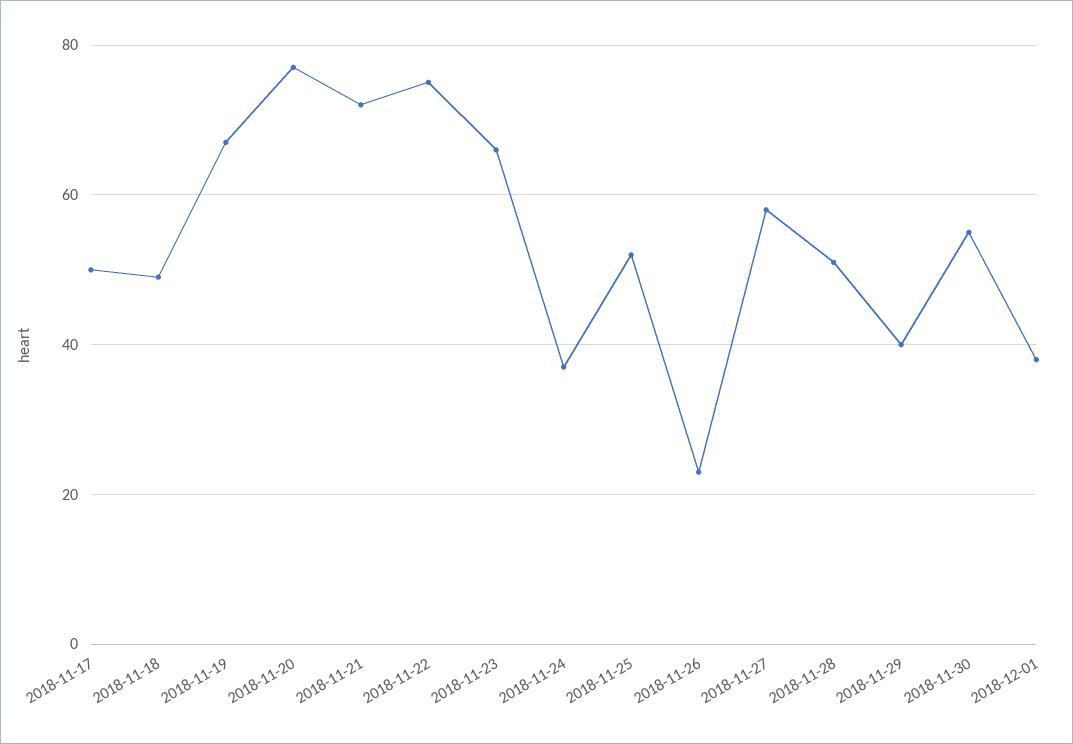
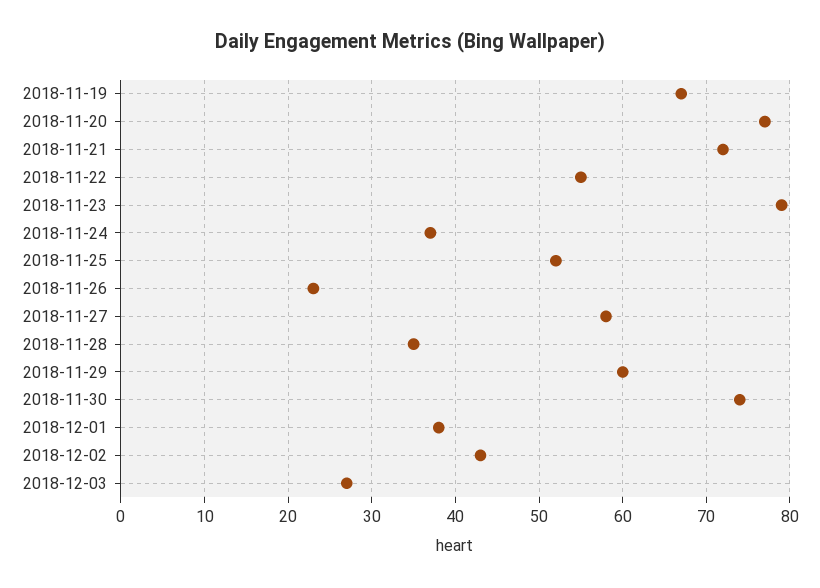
2018-11-17: 50 -> none
2018-11-18: 50 -> none
2018-11-22: 75 -> 55
2018-11-23: 65 -> 79
2018-11-28: 50 -> 35
2018-11-29: 40 -> 60
2018-11-30: 55 -> 74
2018-12-02: none -> 43
2018-12-03: none -> 27

